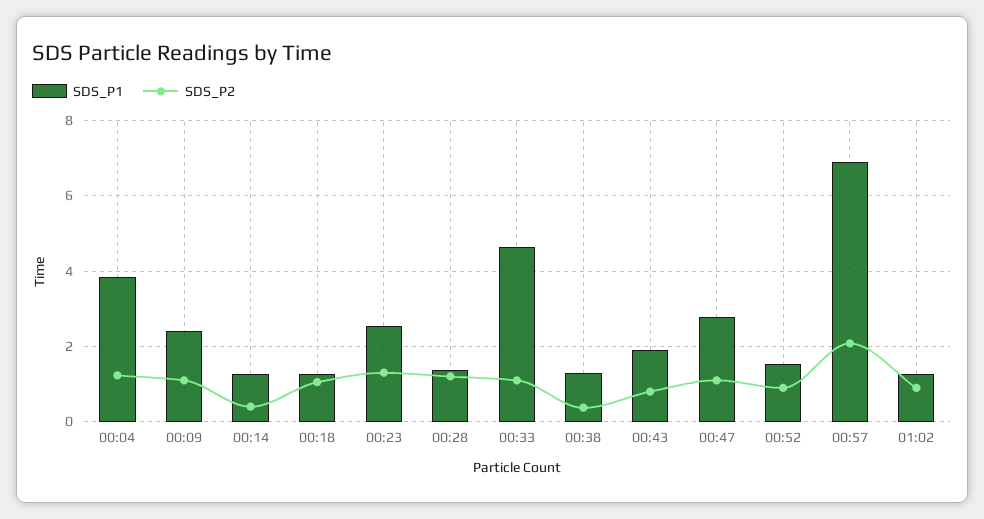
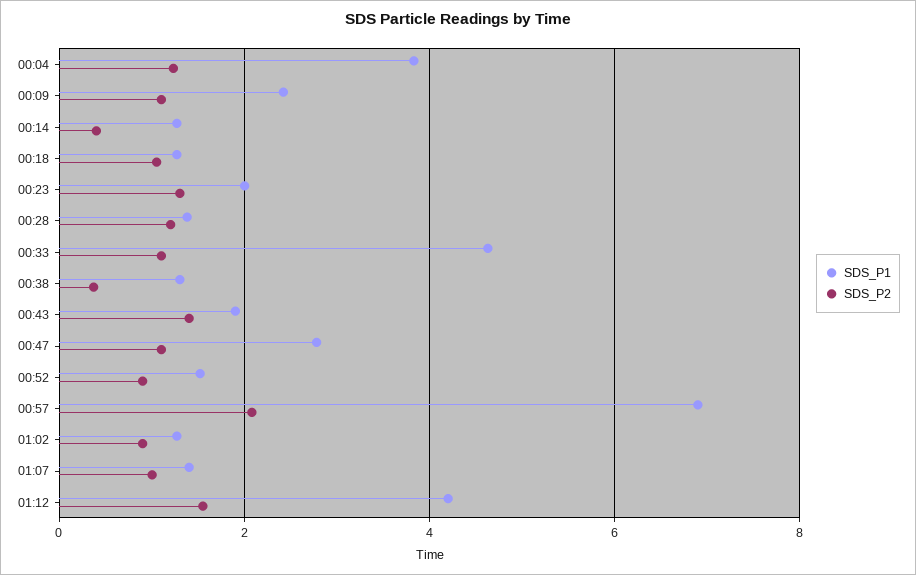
SDS_P1, 00:23: 2.6 -> 2
SDS_P2, 00:43: 0.8 -> 1.4
SDS_P1, 01:07: none -> 1.4
SDS_P2, 01:07: none -> 1
SDS_P1, 01:12: none -> 4.2
SDS_P2, 01:12: none -> 1.6

